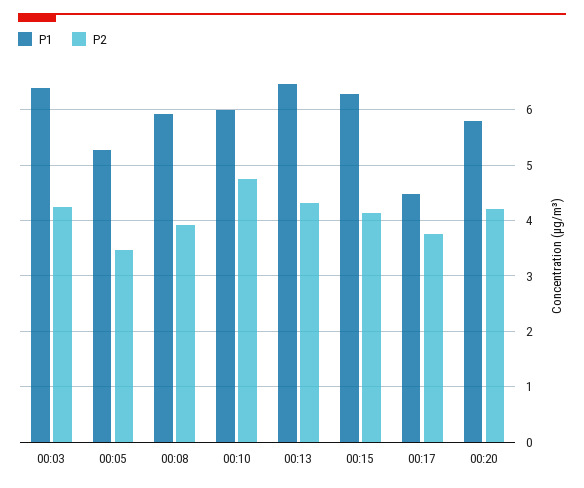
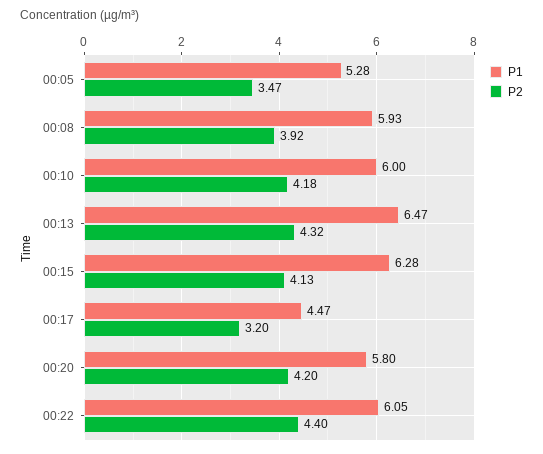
P1, 00:03: 6.4 -> none
P2, 00:03: 4.2 -> none
P2, 00:10: 4.8 -> 4.18
P2, 00:17: 3.8 -> 3.2
P1, 00:22: none -> 6.05
P2, 00:22: none -> 4.4

